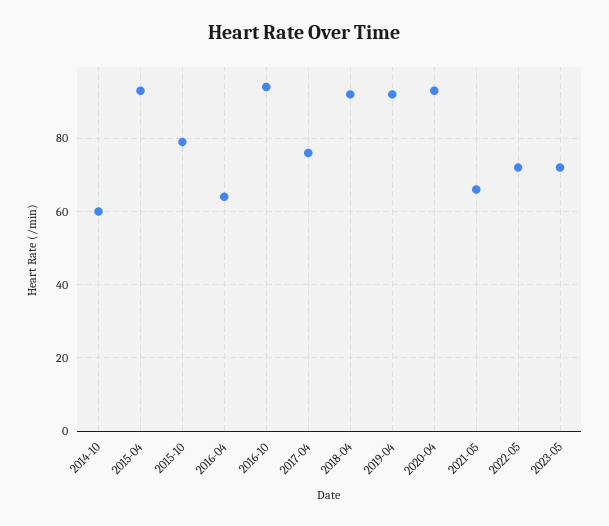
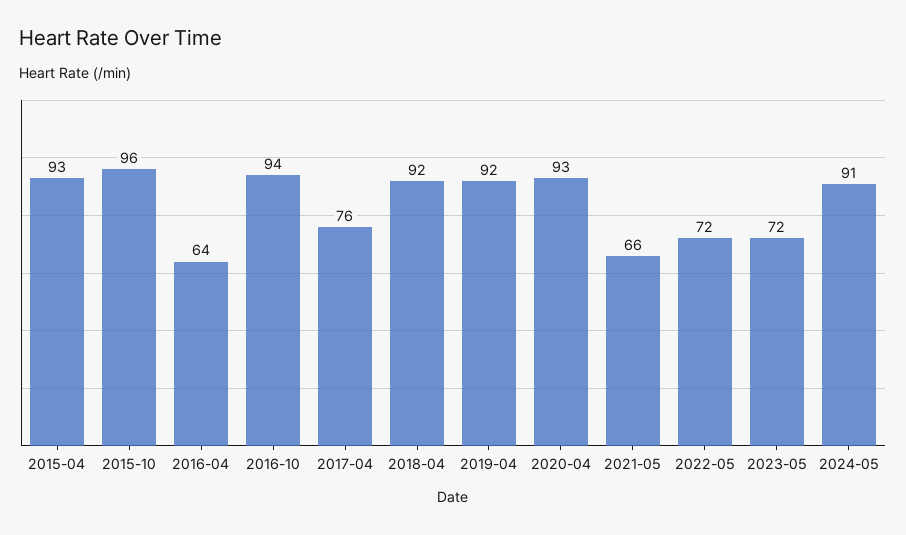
2014-10: 60 -> none
2015-10: 80 -> 96
2024-05: none -> 91

